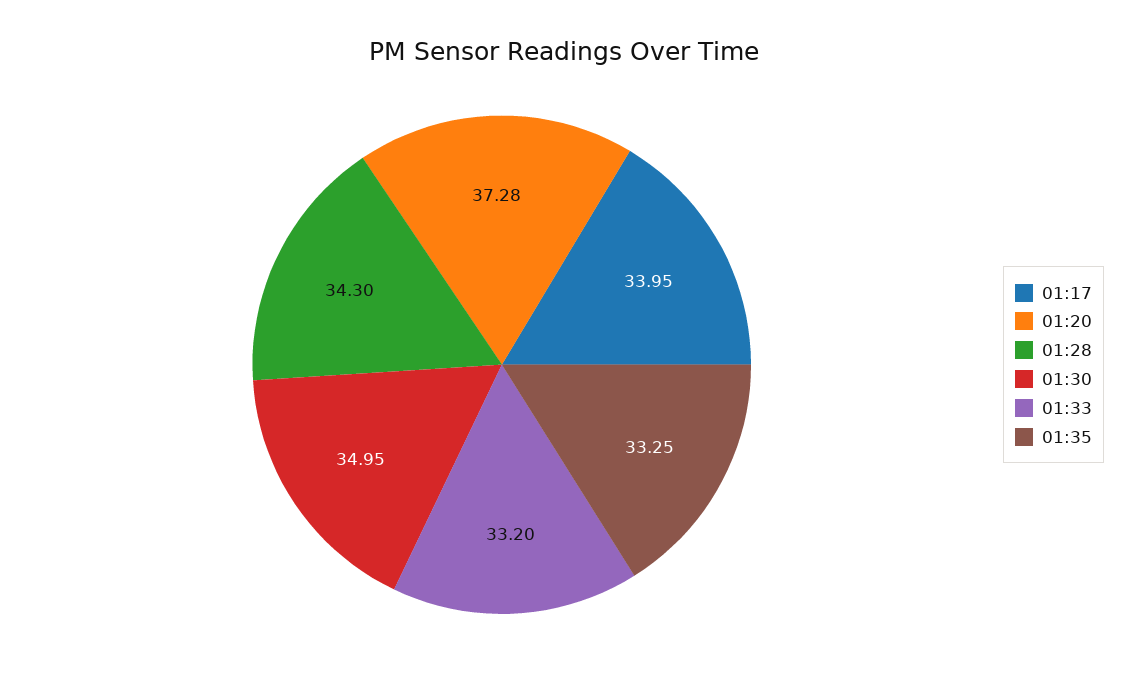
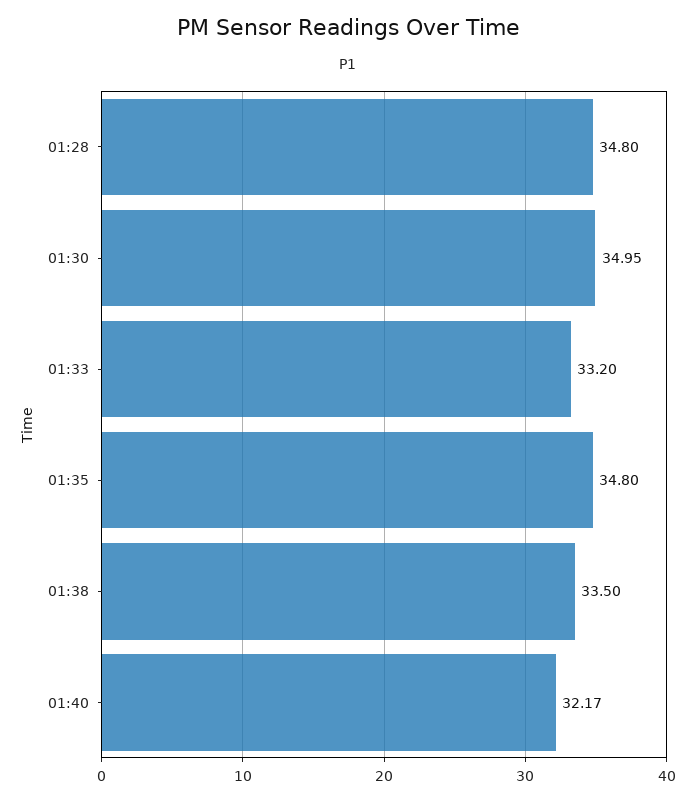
01:17: 33.95 -> none
01:20: 37.28 -> none
01:28: 34.3 -> 34.8
01:35: 33.25 -> 34.8
01:38: none -> 33.5
01:40: none -> 32.17

